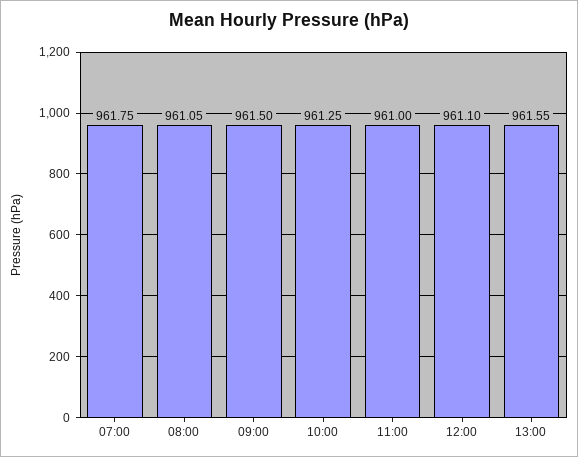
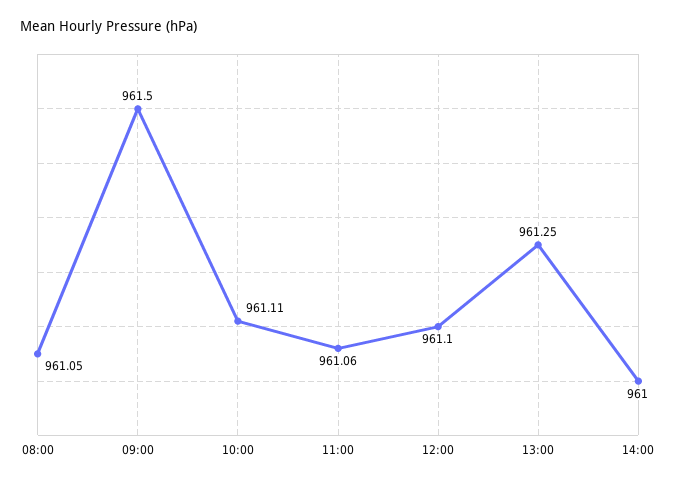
07:00: 961.75 -> none
10:00: 961.25 -> 961.11
11:00: 961 -> 961.06
13:00: 961.55 -> 961.25
14:00: none -> 961

